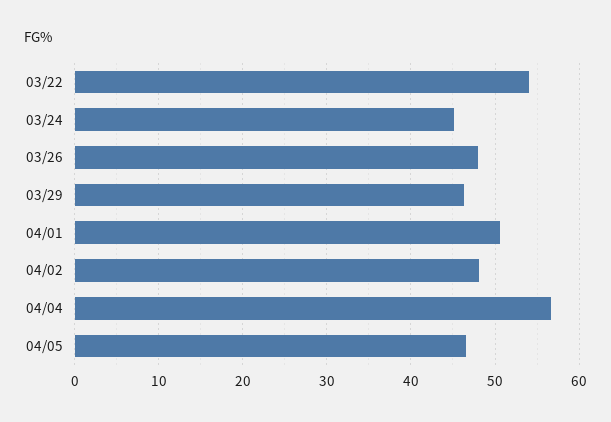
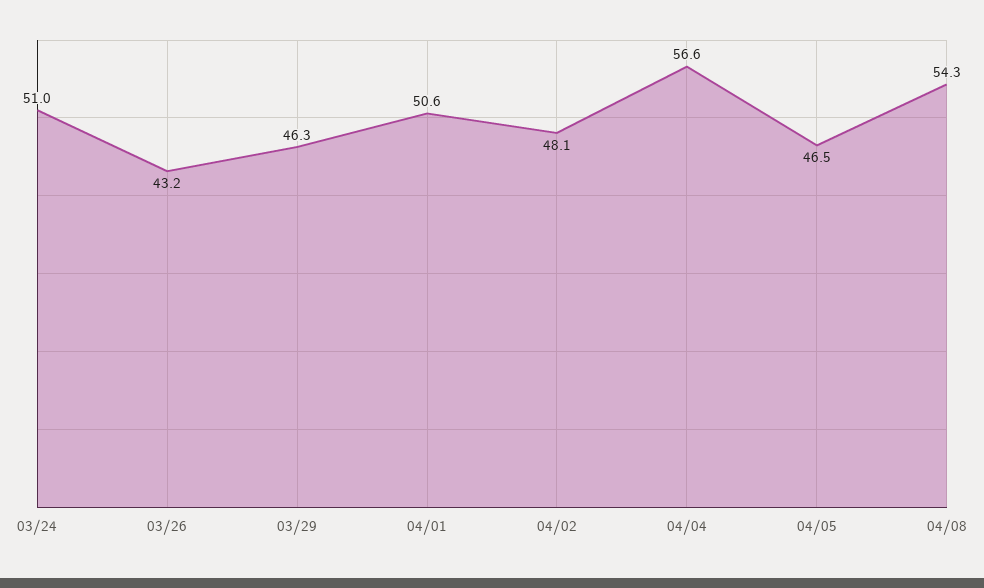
03/22: 54 -> none
03/24: 45 -> 51
03/26: 48 -> 43.2
04/08: none -> 54.3

